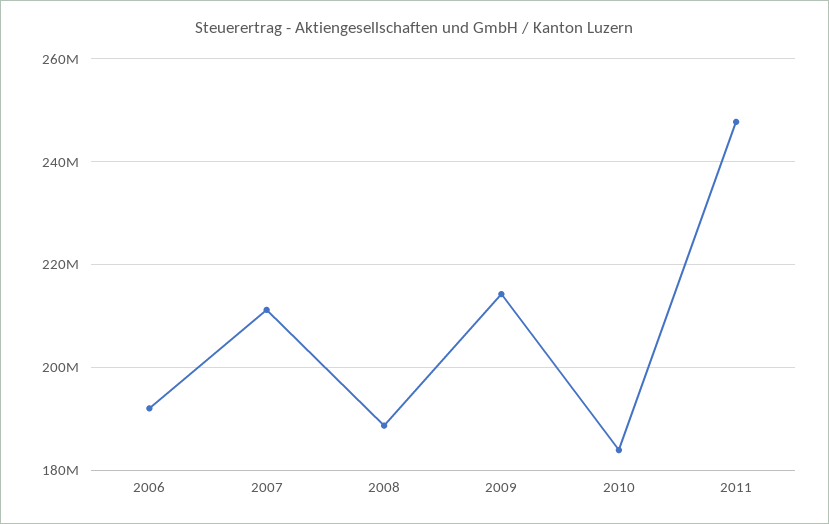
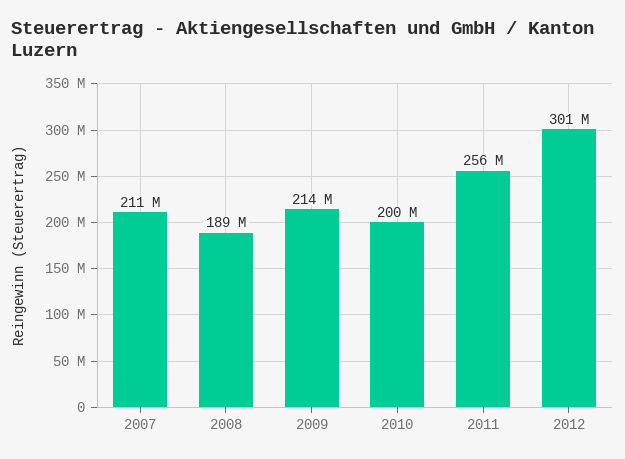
2006: 192000000 -> none
2010: 184000000 -> 200000000
2011: 248000000 -> 256000000
2012: none -> 301000000

